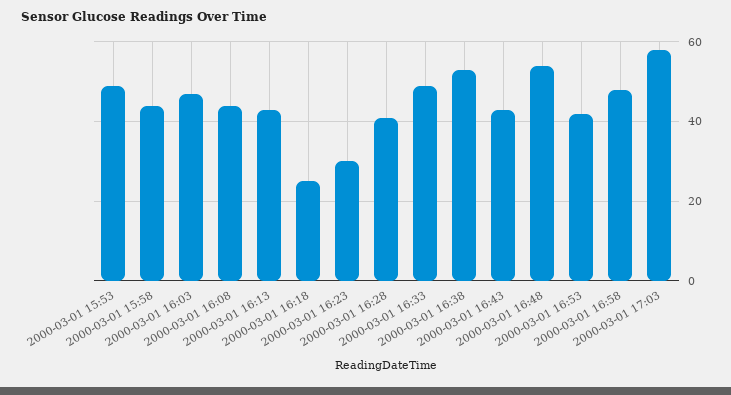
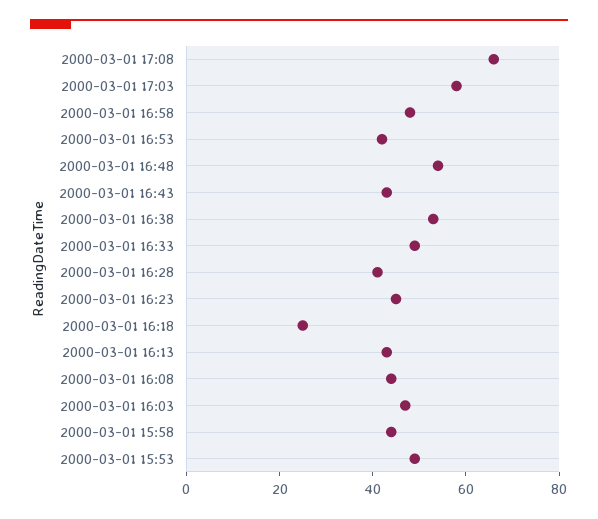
2000-03-01 16:23: 30 -> 45
2000-03-01 17:08: none -> 65

